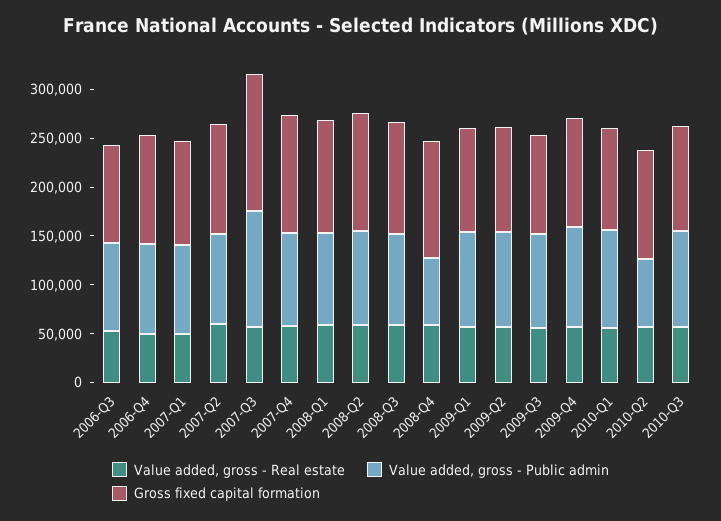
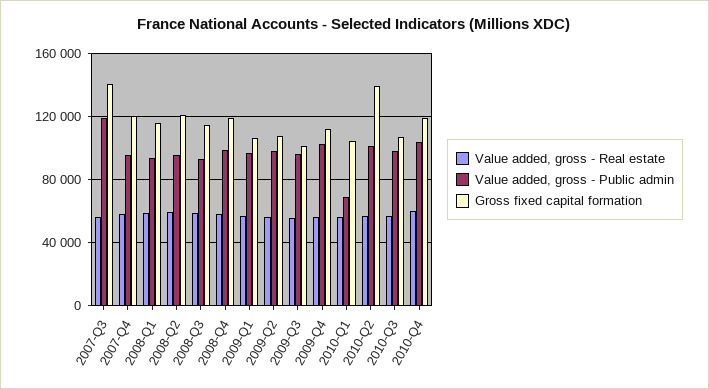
Value added, gross - Real estate, 2006-Q3: 50000 -> none
Value added, gross - Public admin, 2006-Q3: 90000 -> none
Gross fixed capital formation, 2006-Q3: 100000 -> none
Value added, gross - Real estate, 2006-Q4: 50000 -> none
Value added, gross - Public admin, 2006-Q4: 90000 -> none
Gross fixed capital formation, 2006-Q4: 110000 -> none
Value added, gross - Real estate, 2007-Q1: 50000 -> none
Value added, gross - Public admin, 2007-Q1: 90000 -> none
Gross fixed capital formation, 2007-Q1: 110000 -> none
Value added, gross - Real estate, 2007-Q2: 60000 -> none
Value added, gross - Public admin, 2007-Q2: 90000 -> none
Gross fixed capital formation, 2007-Q2: 110000 -> none
Value added, gross - Public admin, 2008-Q4: 70000 -> 100000
Value added, gross - Public admin, 2010-Q1: 100000 -> 70000
Value added, gross - Public admin, 2010-Q2: 70000 -> 100000
Gross fixed capital formation, 2010-Q2: 110000 -> 140000
Value added, gross - Real estate, 2010-Q4: none -> 60000
Value added, gross - Public admin, 2010-Q4: none -> 105000
Gross fixed capital formation, 2010-Q4: none -> 120000

